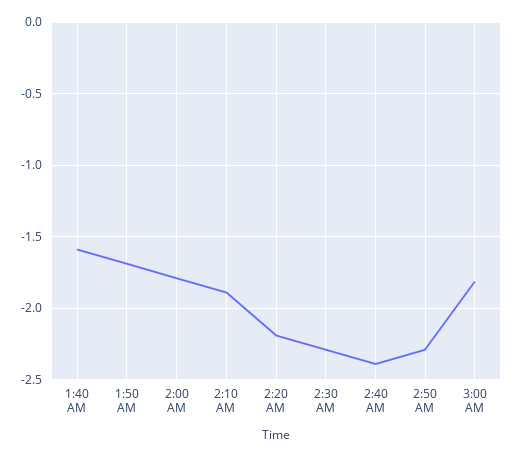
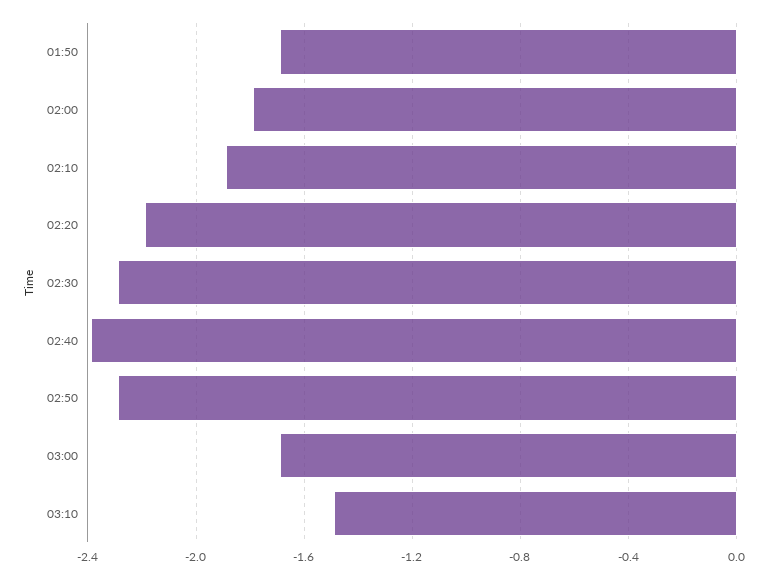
1:40 AM: -1.6 -> none
3:00 AM: -1.8 -> -1.7
03:10: none -> -1.5

